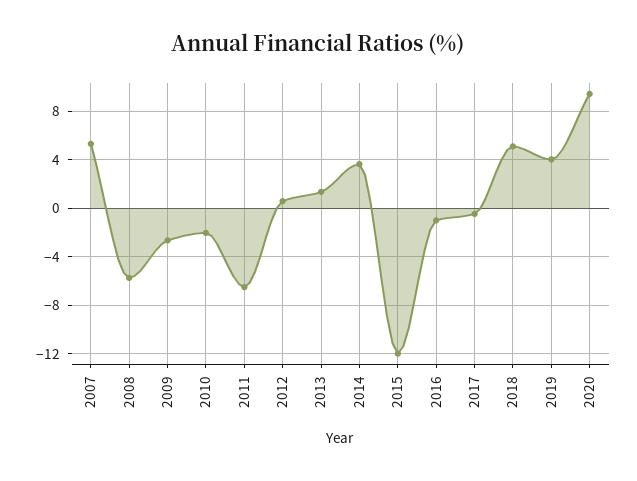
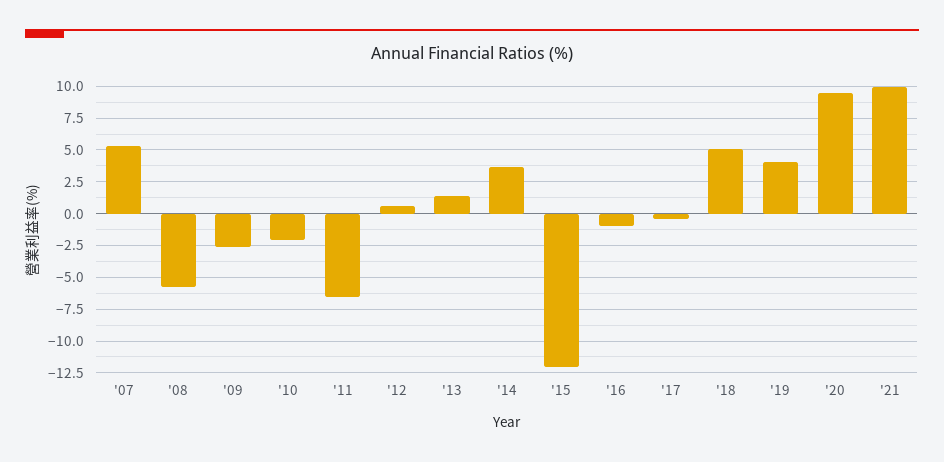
'21: none -> 10

